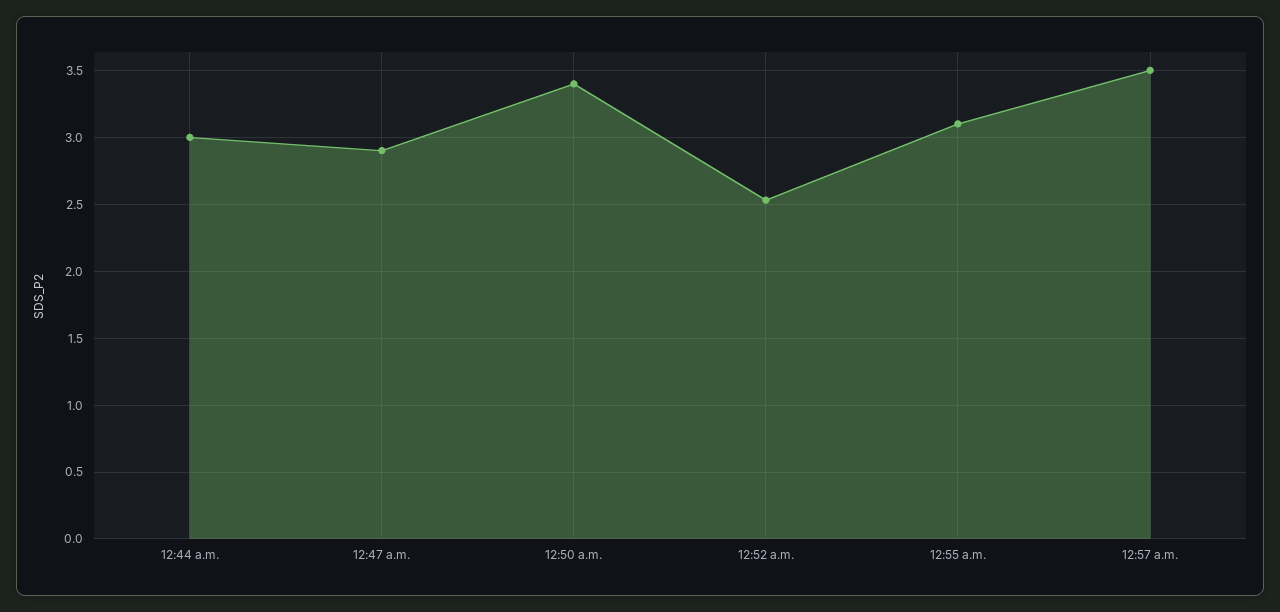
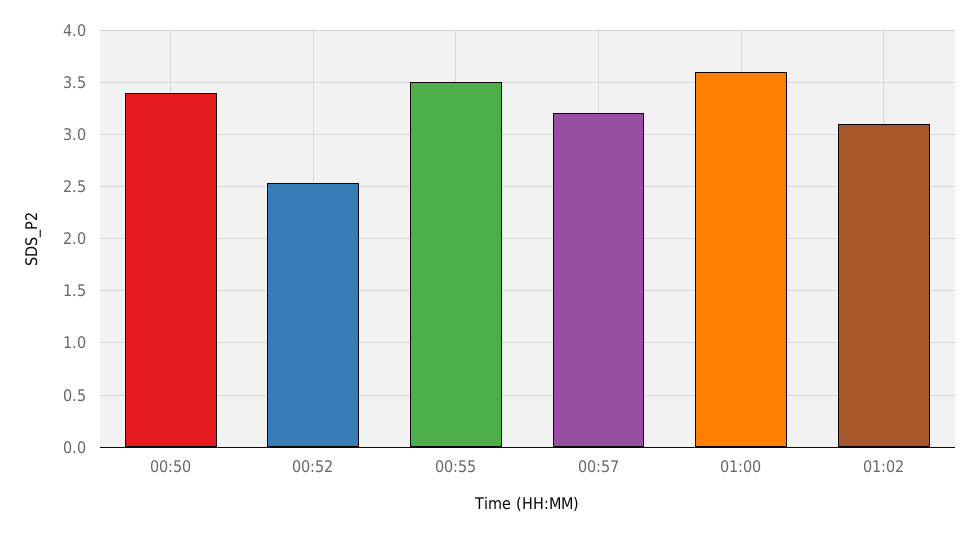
12:44 a.m.: 3 -> none
12:47 a.m.: 2.9 -> none
12:55 a.m.: 3.1 -> 3.5
12:57 a.m.: 3.5 -> 3.2
01:00: none -> 3.6
01:02: none -> 3.1

